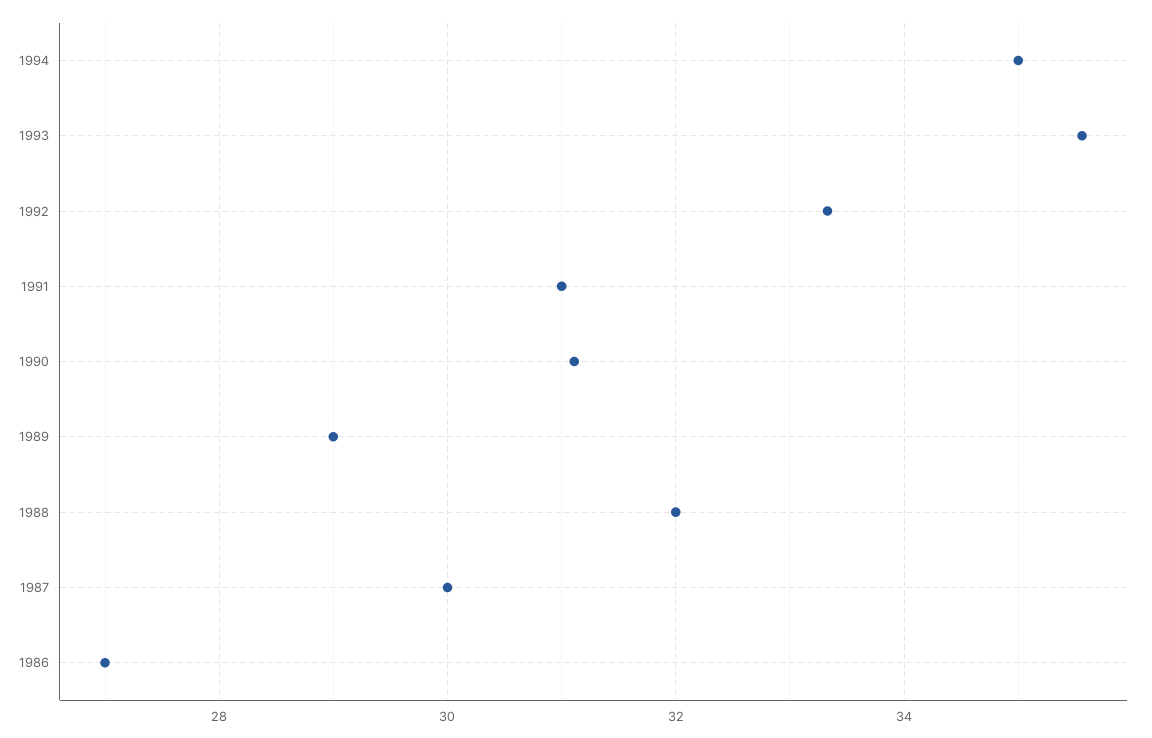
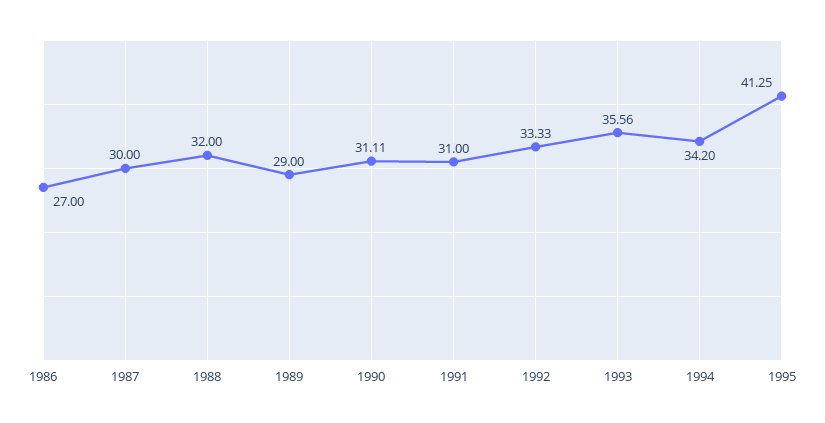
1994: 35 -> 34.2
1995: none -> 41.25

